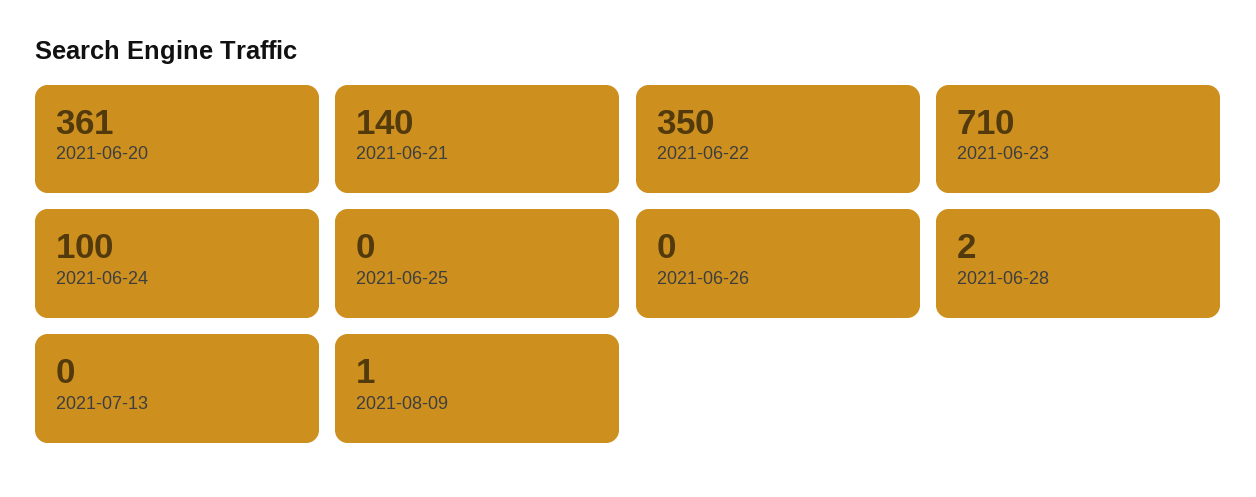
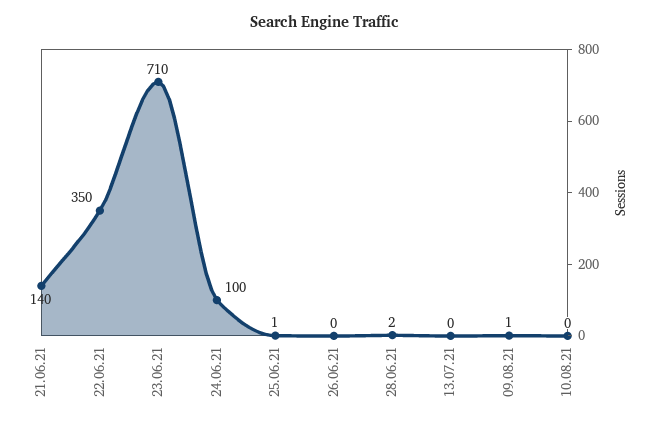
2021-06-20: 361 -> none
2021-06-25: 0 -> 1
10.08.21: none -> 0

